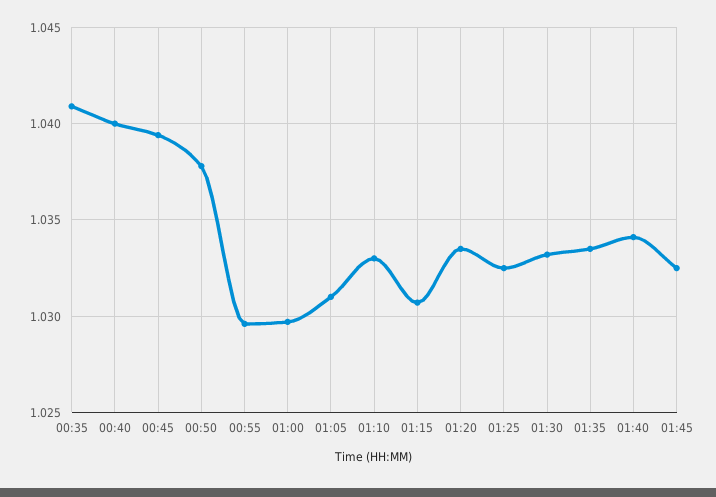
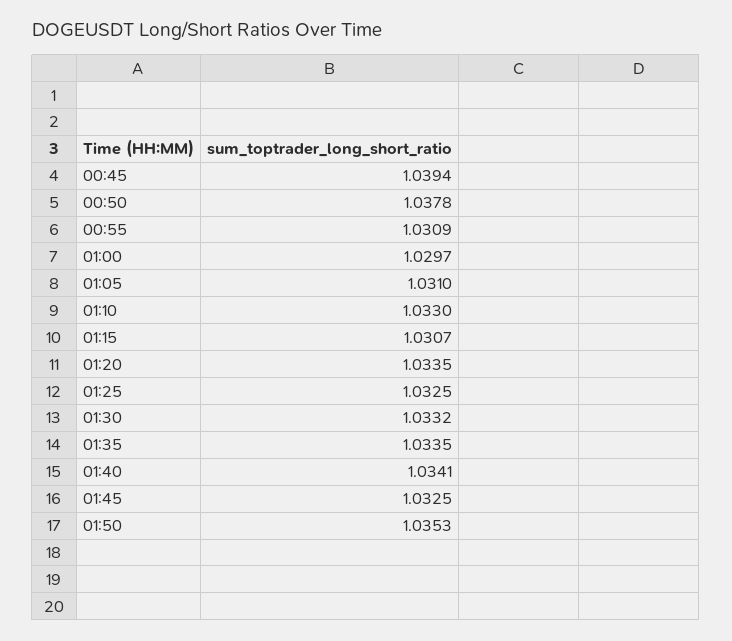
00:35: 1.041 -> none
00:40: 1.04 -> none
00:55: 1.0295 -> 1.0309
01:50: none -> 1.0353

